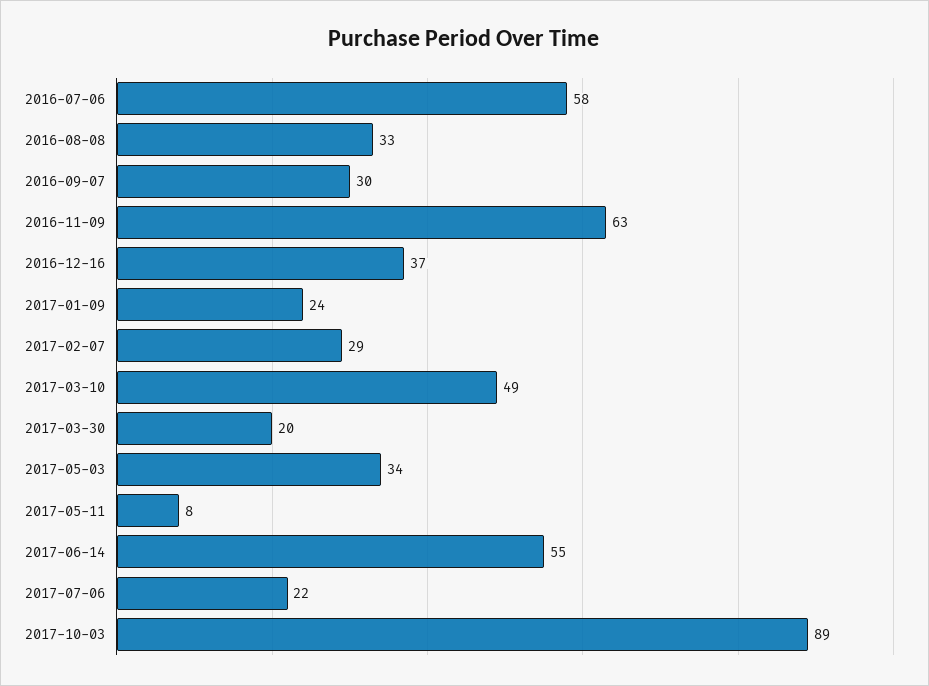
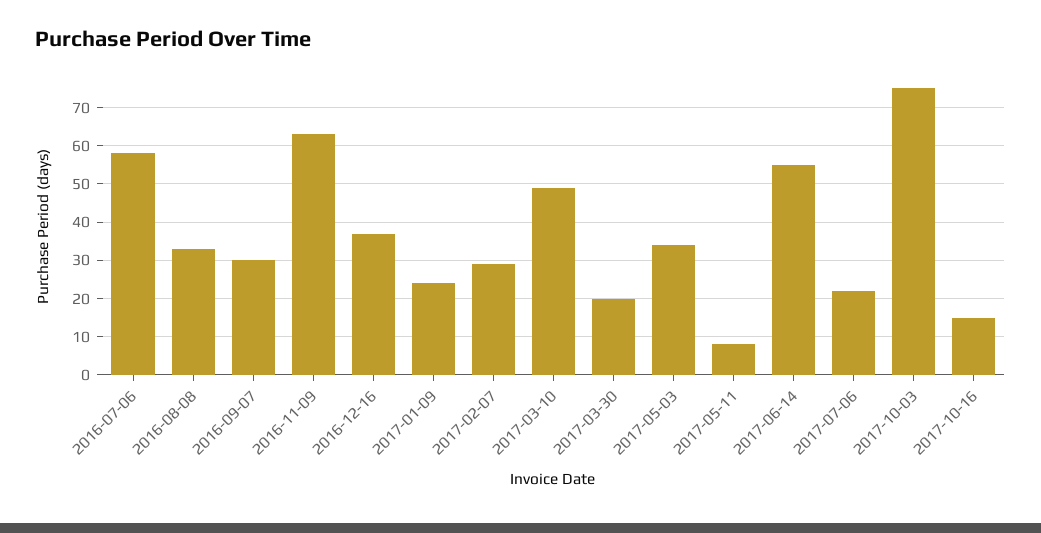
2017-10-03: 89 -> 75
2017-10-16: none -> 15

